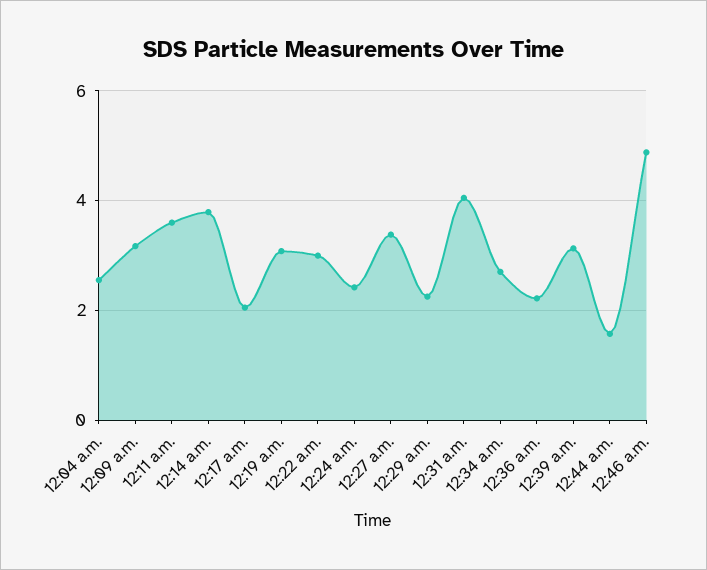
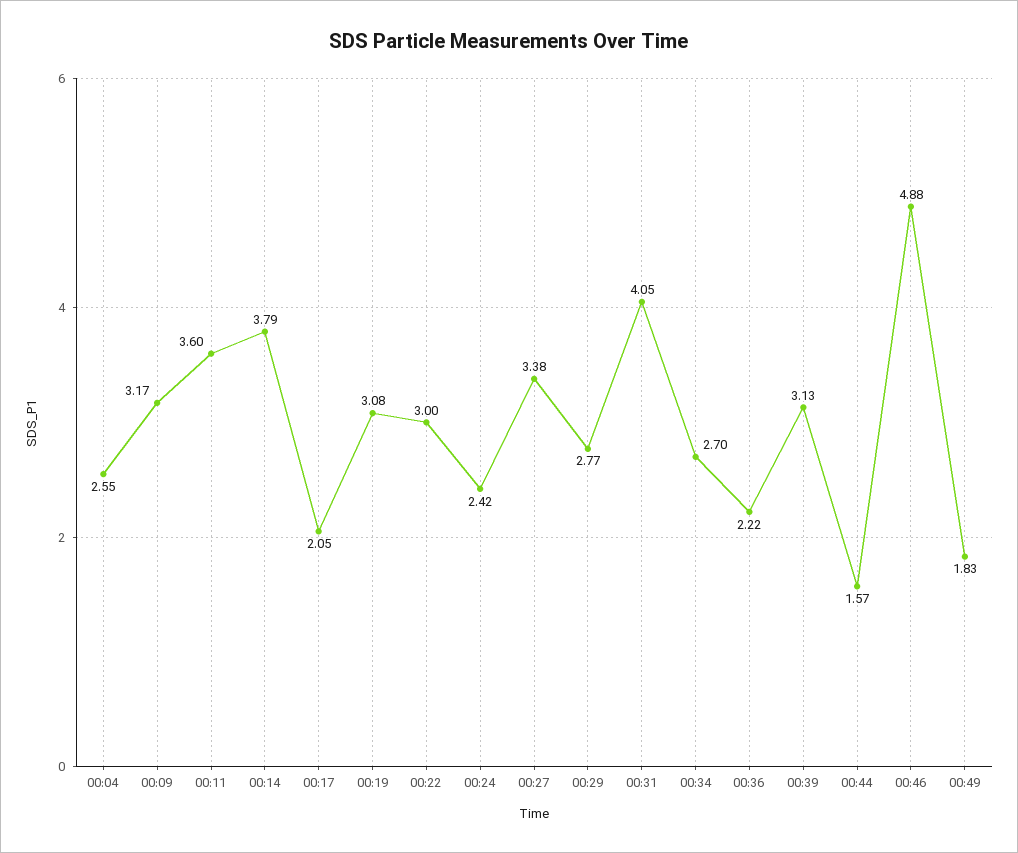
12:29 a.m.: 2.2 -> 2.77
00:49: none -> 1.83

